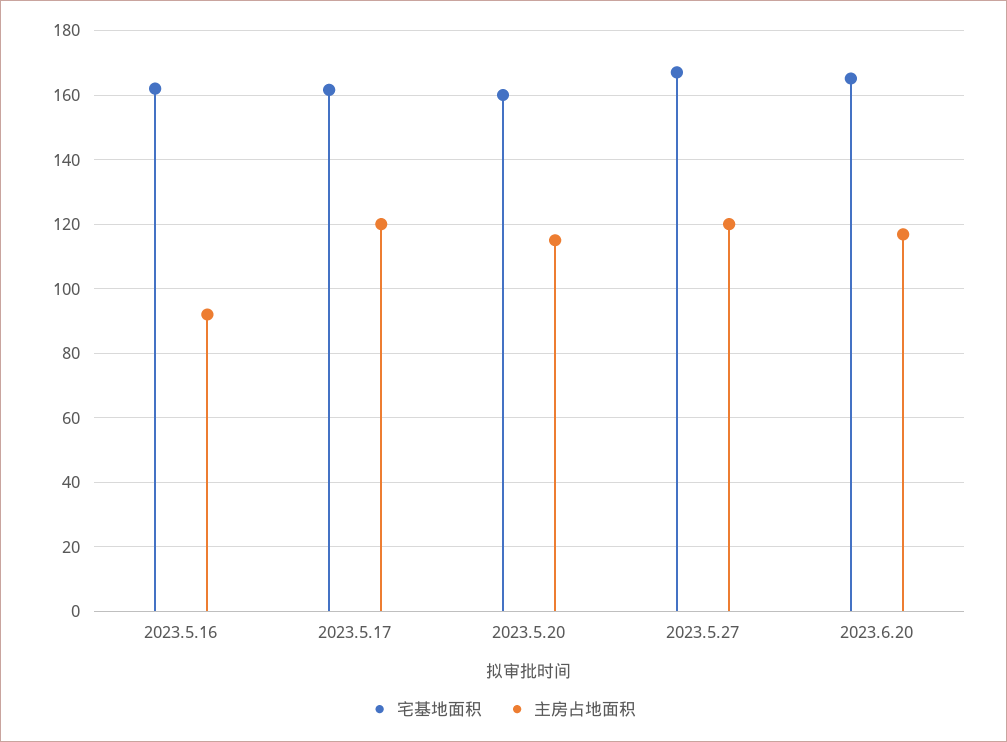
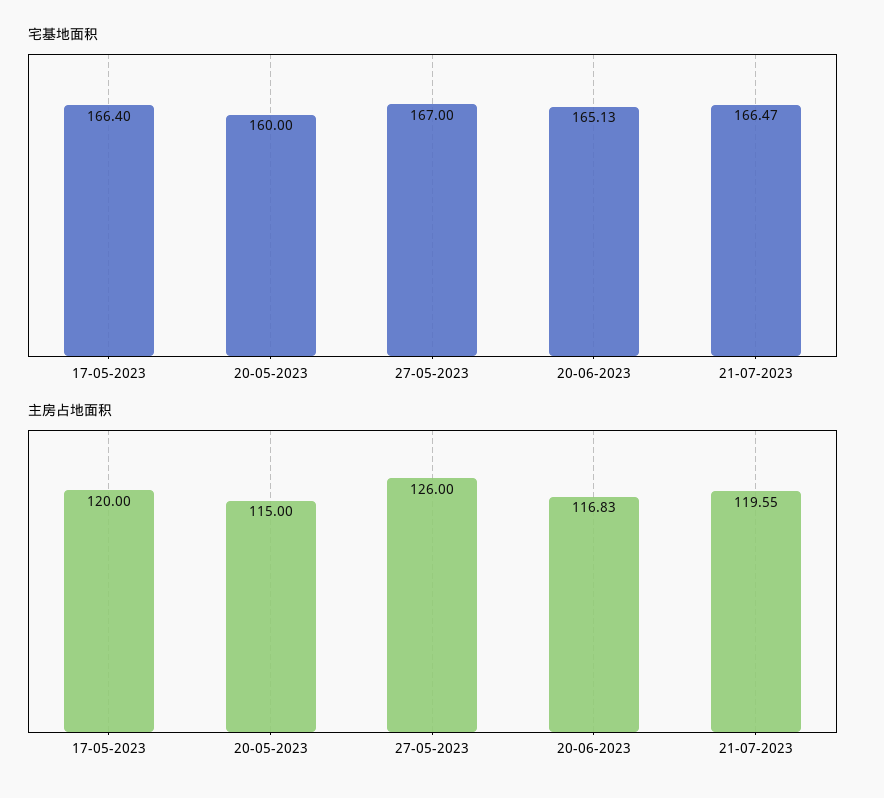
宅基地面积, 2023.5.16: 162 -> none
主房占地面积, 2023.5.16: 92 -> none
宅基地面积, 2023.5.17: 162 -> 166.4
主房占地面积, 2023.5.27: 120 -> 126
宅基地面积, 21-07-2023: none -> 166.47
主房占地面积, 21-07-2023: none -> 119.55

